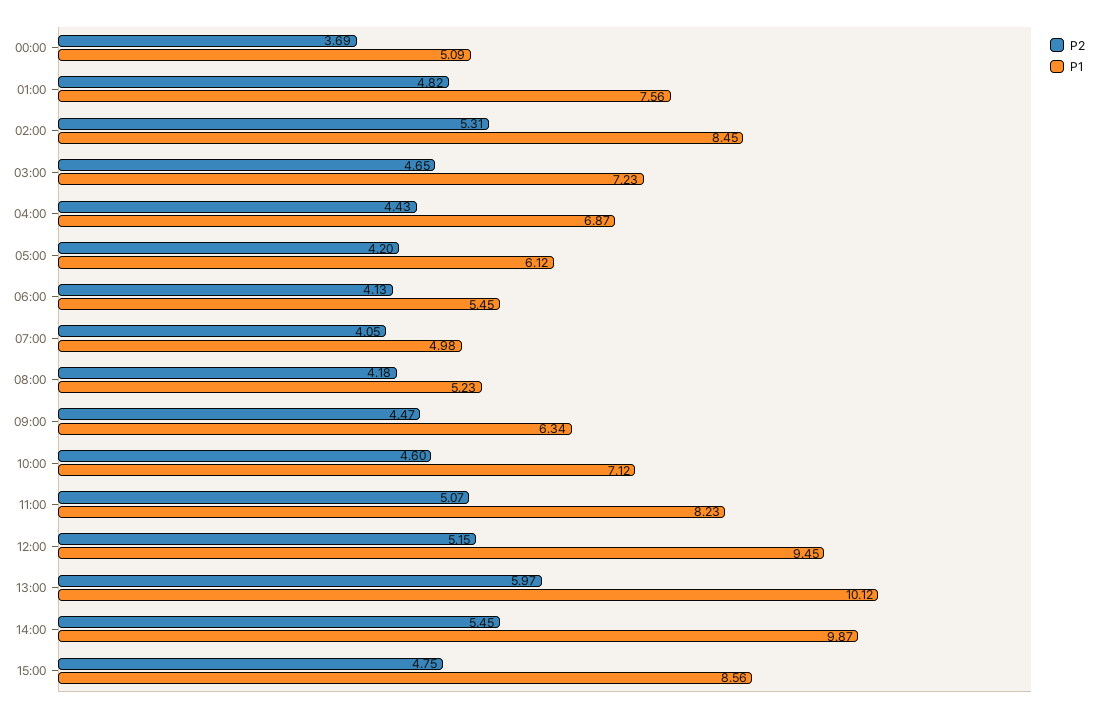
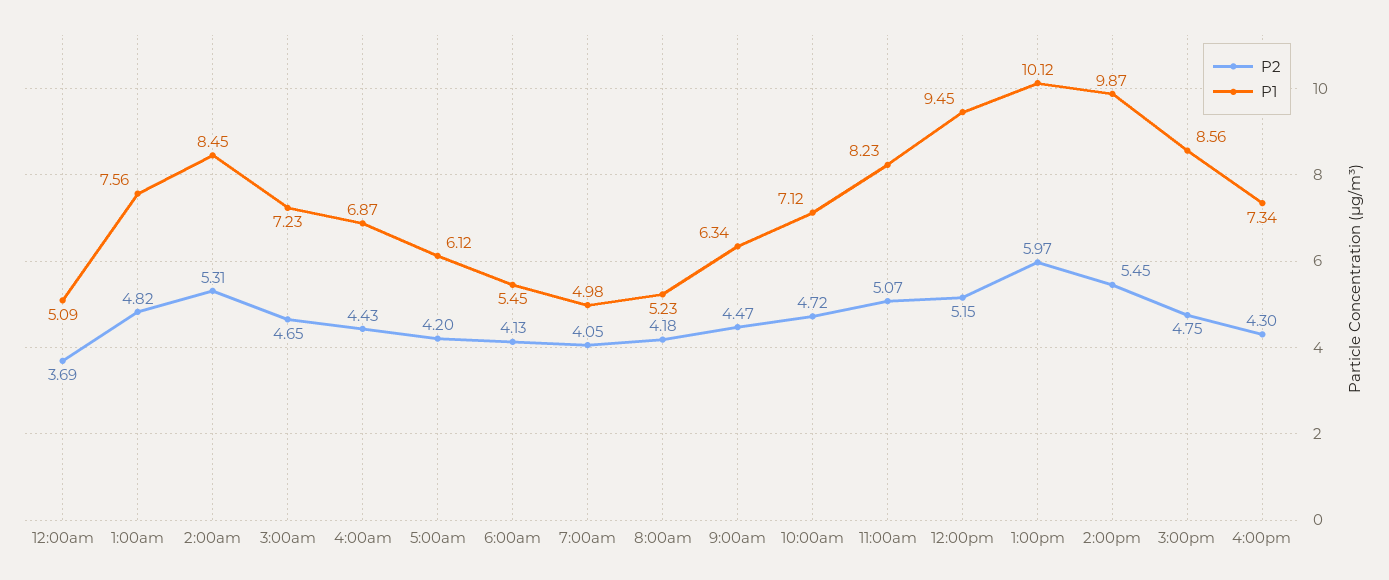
P2, 10:00: 4.6 -> 4.72
P2, 4:00pm: none -> 4.3
P1, 4:00pm: none -> 7.34

